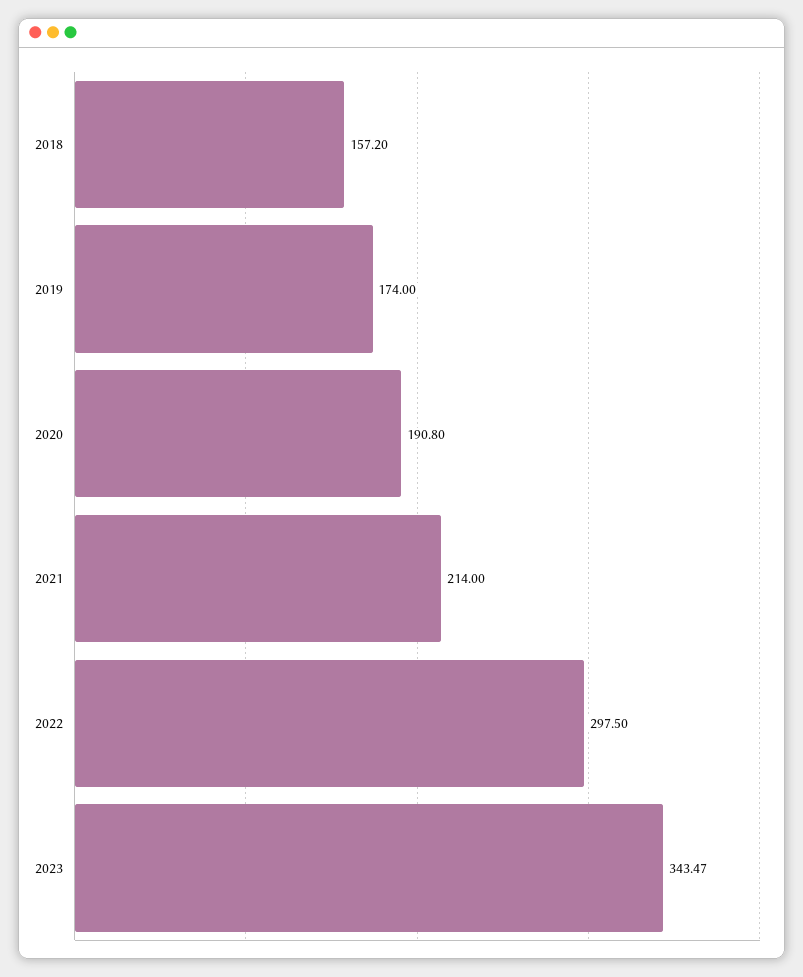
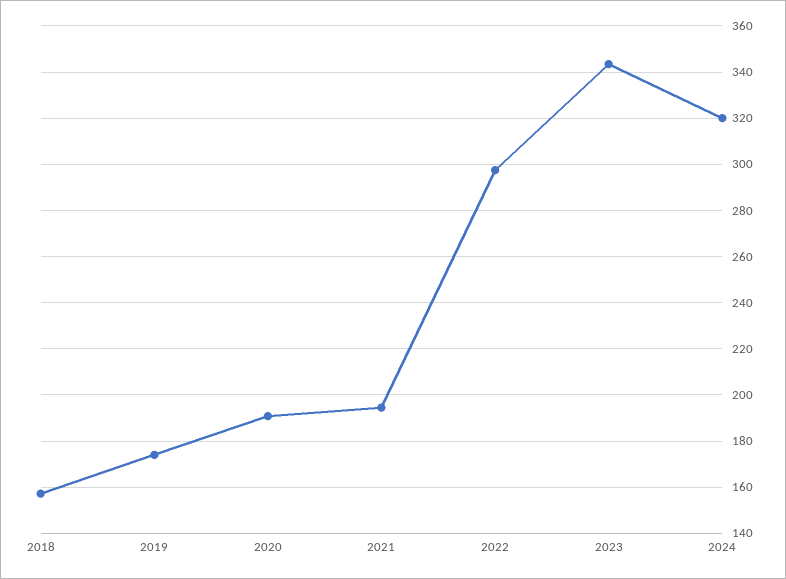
2021: 214 -> 195
2024: none -> 320

